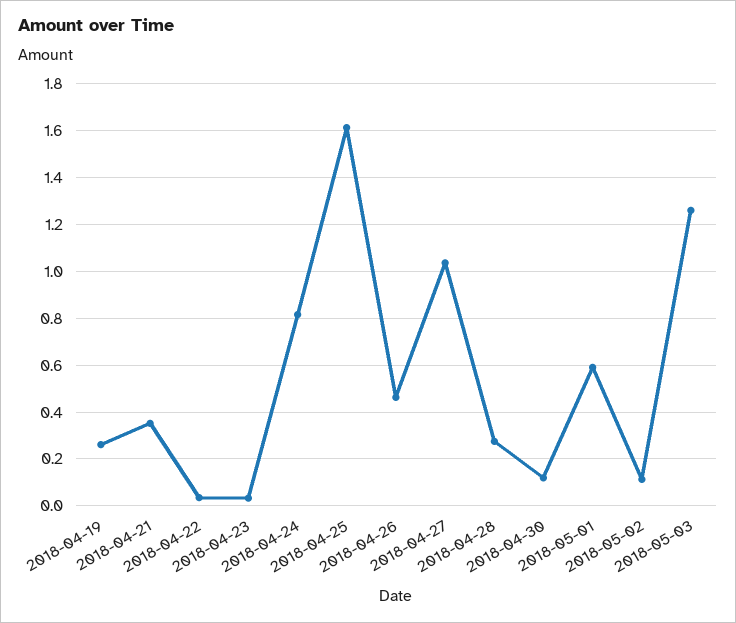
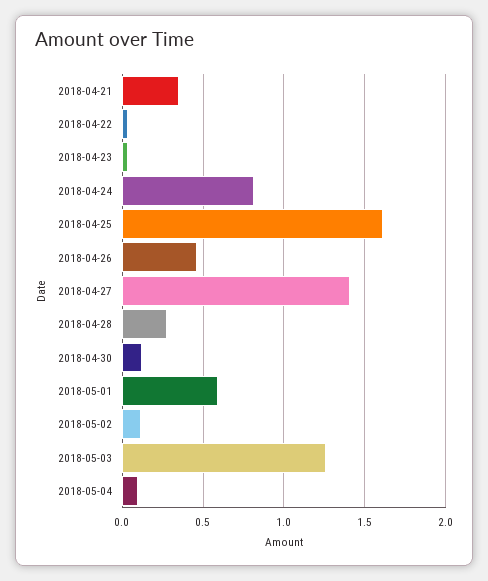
2018-04-19: 0.25 -> none
2018-04-27: 1.05 -> 1.4
2018-05-04: none -> 0.1

